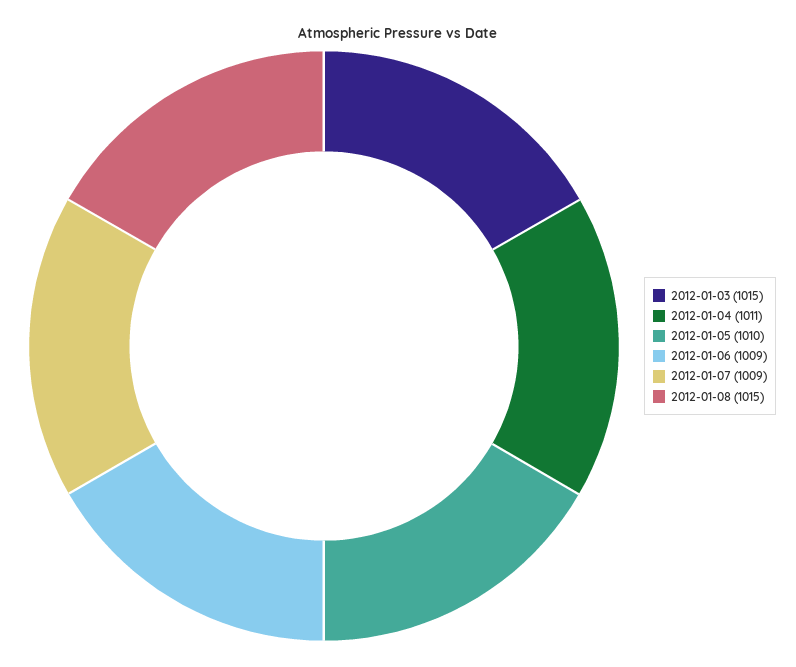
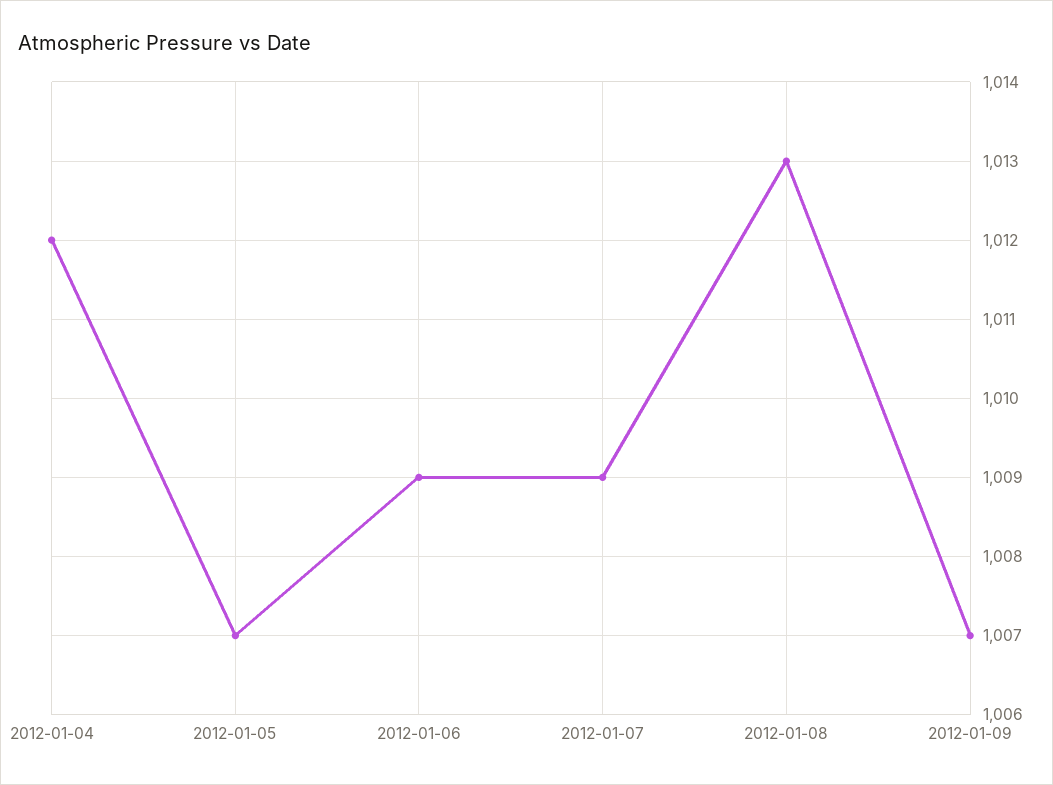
2012-01-03: 1015 -> none
2012-01-04: 1011 -> 1012
2012-01-05: 1010 -> 1007
2012-01-08: 1015 -> 1013
2012-01-09: none -> 1007

